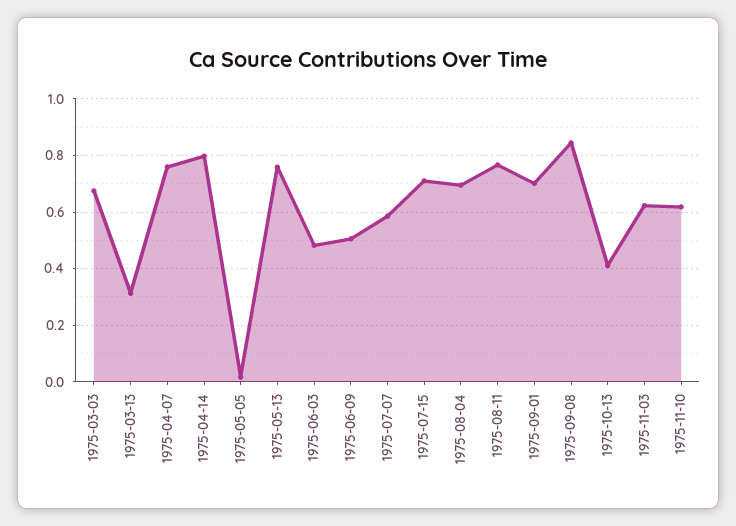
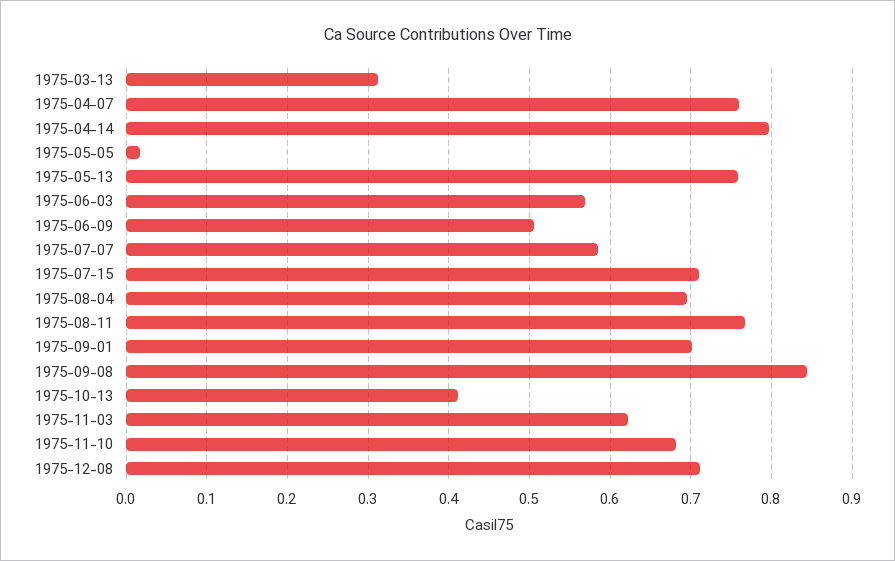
1975-03-03: 0.675 -> none
1975-06-03: 0.475 -> 0.57
1975-11-10: 0.625 -> 0.68
1975-12-08: none -> 0.71

